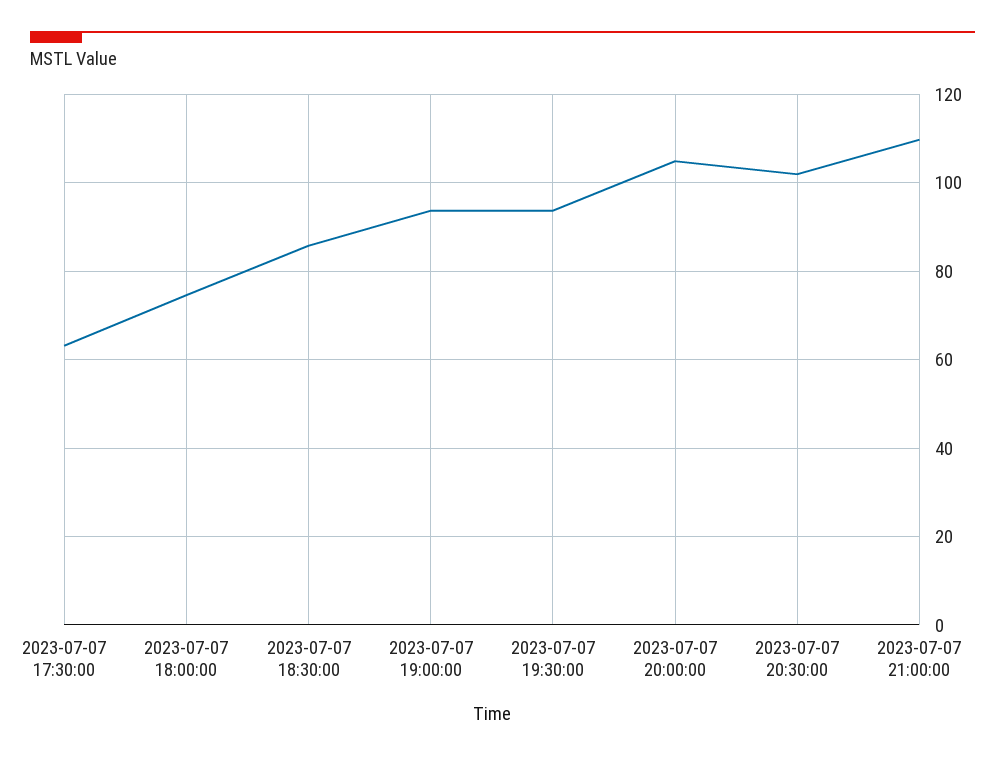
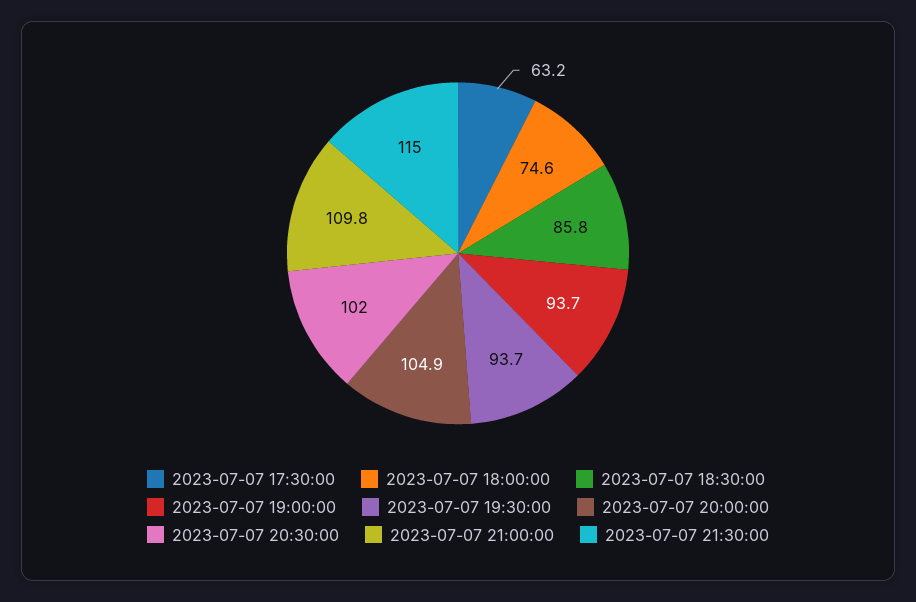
2023-07-07 21:30:00: none -> 115

